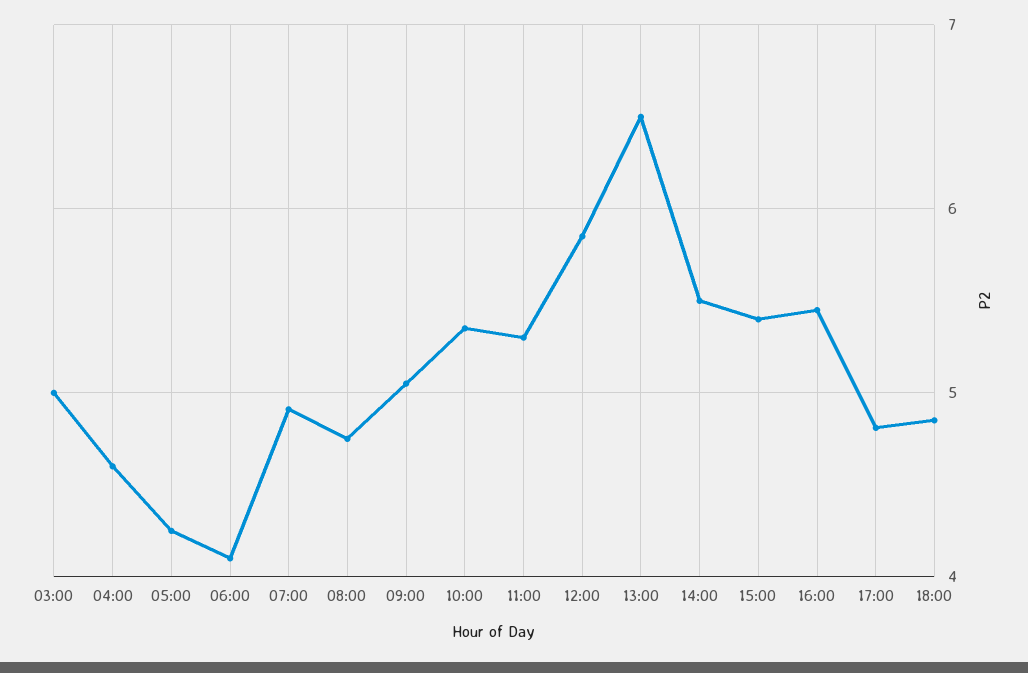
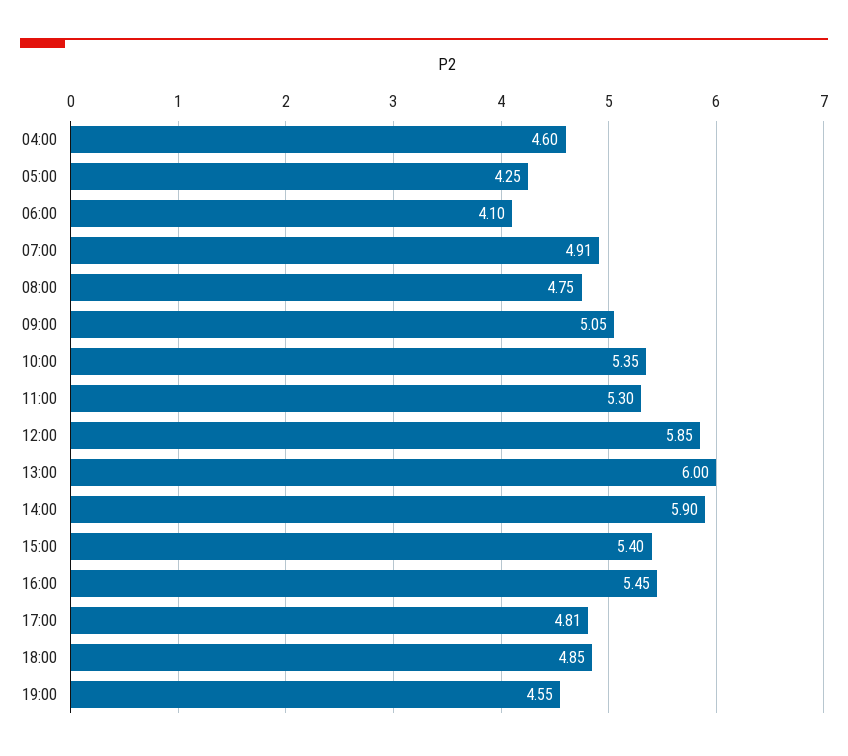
03:00: 5 -> none
13:00: 6.5 -> 6
14:00: 5.5 -> 5.9
19:00: none -> 4.55

